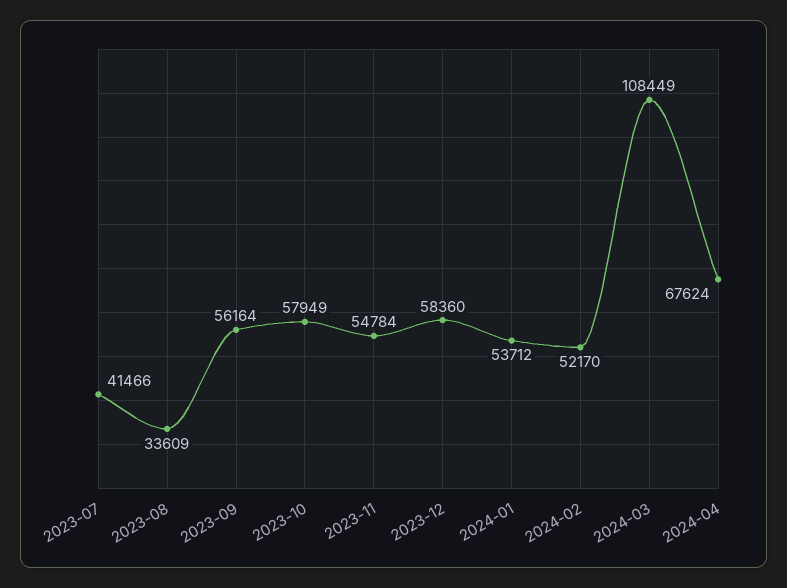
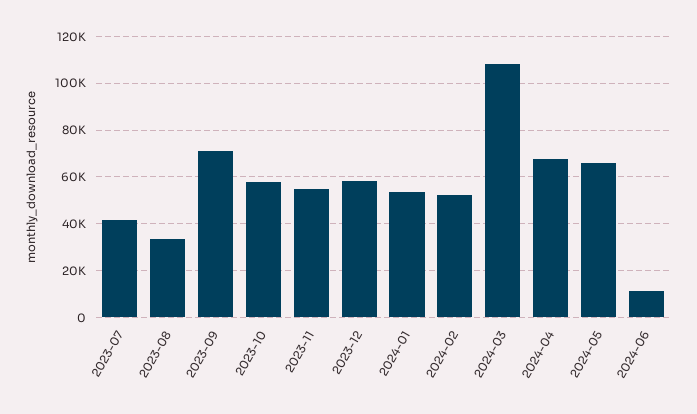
2023-09: 56164 -> 70000
2024-05: none -> 65000
2024-06: none -> 10000

